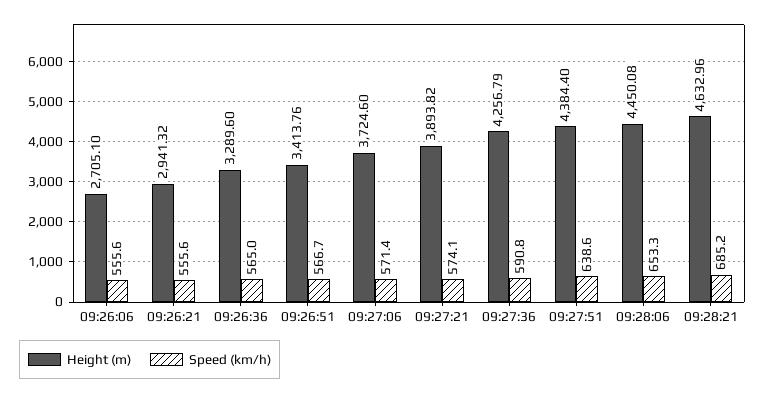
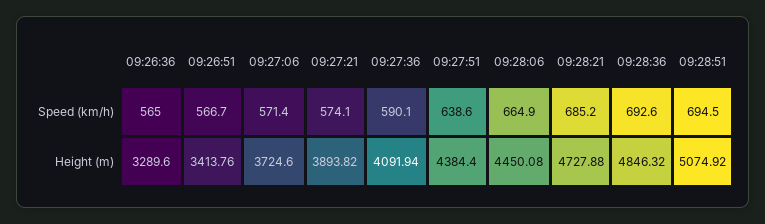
Height (m), 09:26:06: 2705.1 -> none
Speed (km/h), 09:26:06: 555.6 -> none
Height (m), 09:26:21: 2941.32 -> none
Speed (km/h), 09:26:21: 555.6 -> none
Height (m), 09:27:36: 4256.79 -> 4091.94
Speed (km/h), 09:27:36: 590.8 -> 590.1
Speed (km/h), 09:28:06: 653.3 -> 664.9
Height (m), 09:28:21: 4632.96 -> 4727.88
Speed (km/h), 09:28:36: none -> 692.6
Speed (km/h), 09:28:51: none -> 694.5
Height (m), 09:28:36: none -> 4846.32
Height (m), 09:28:51: none -> 5074.92

